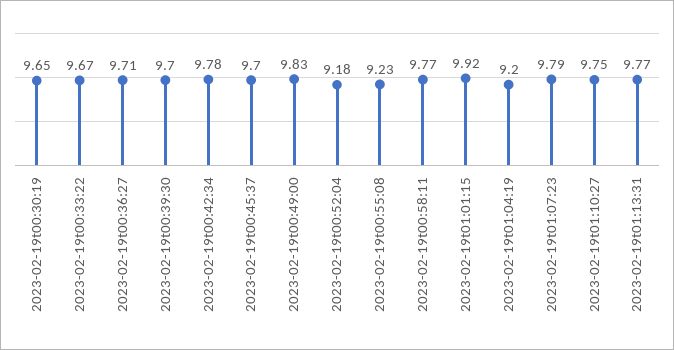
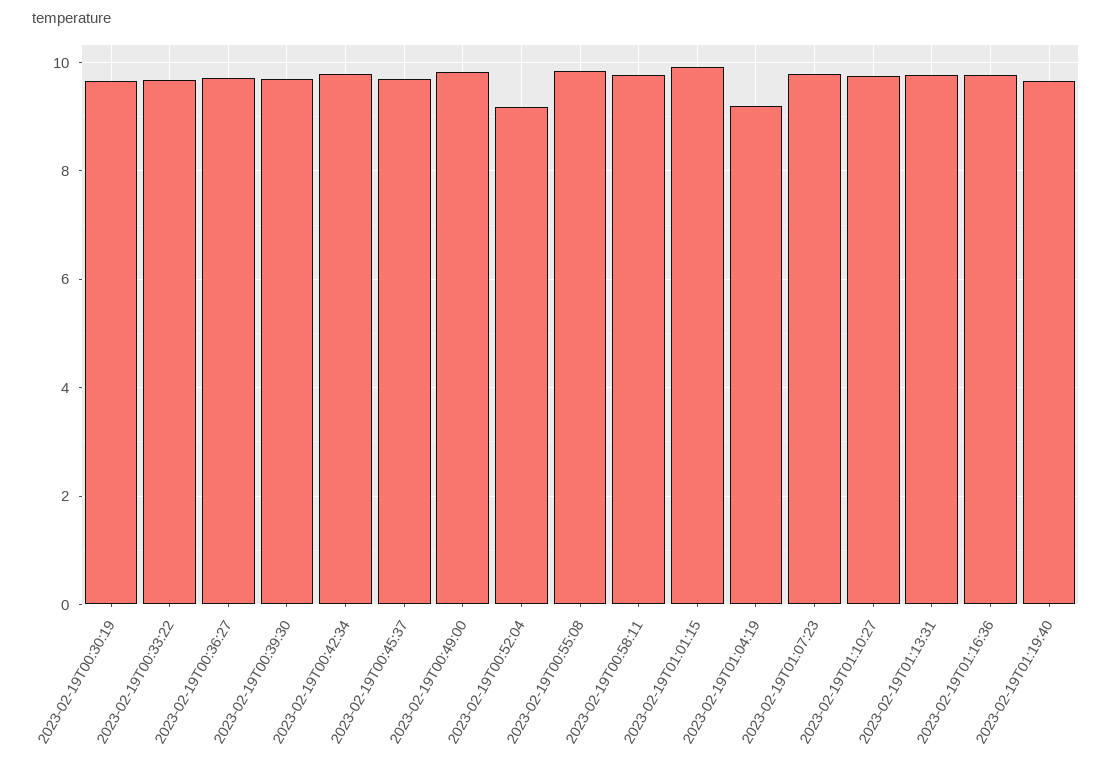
2023-02-19t00:55:08: 9.23 -> 9.8
2023-02-19T01:16:36: none -> 9.8
2023-02-19T01:19:40: none -> 9.6

